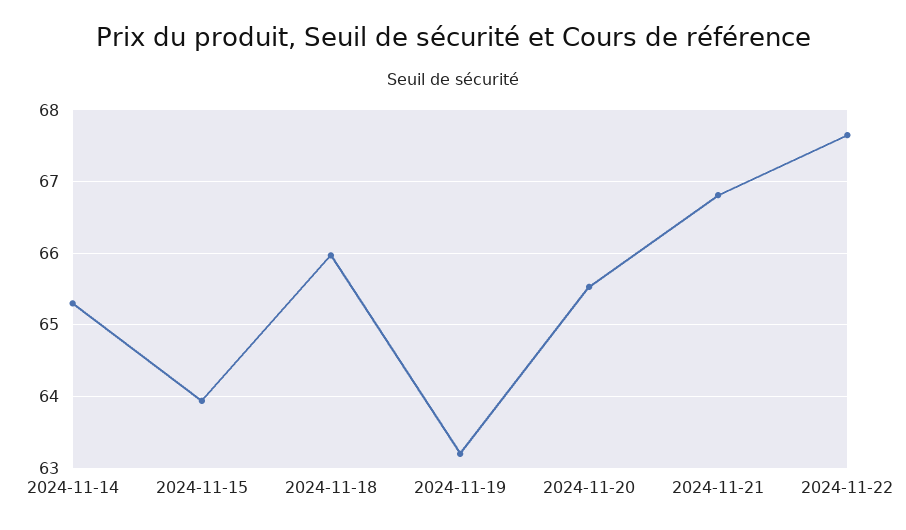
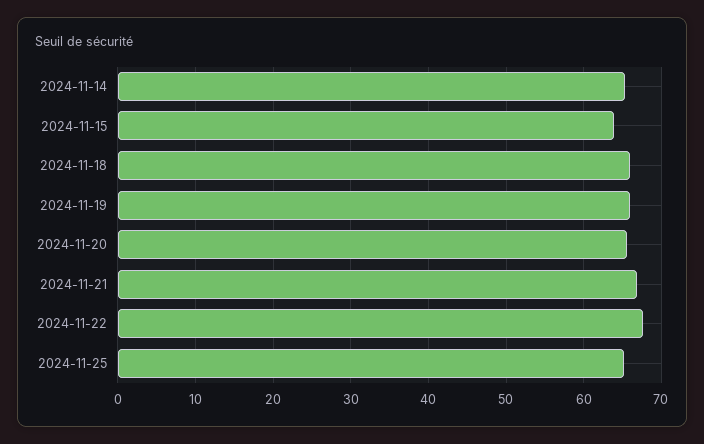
2024-11-19: 63.2 -> 66
2024-11-25: none -> 65

